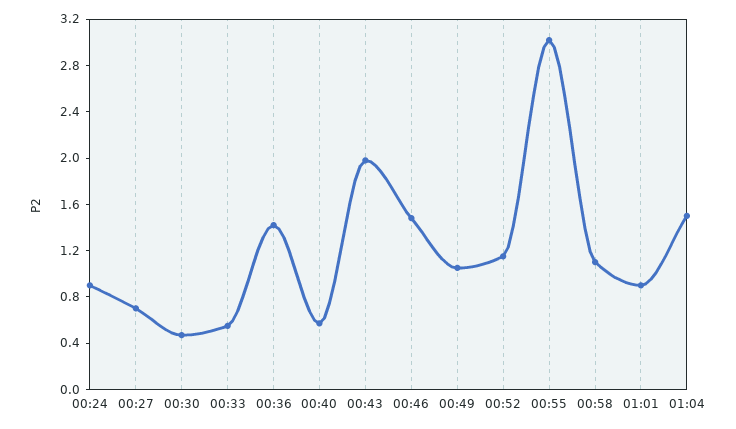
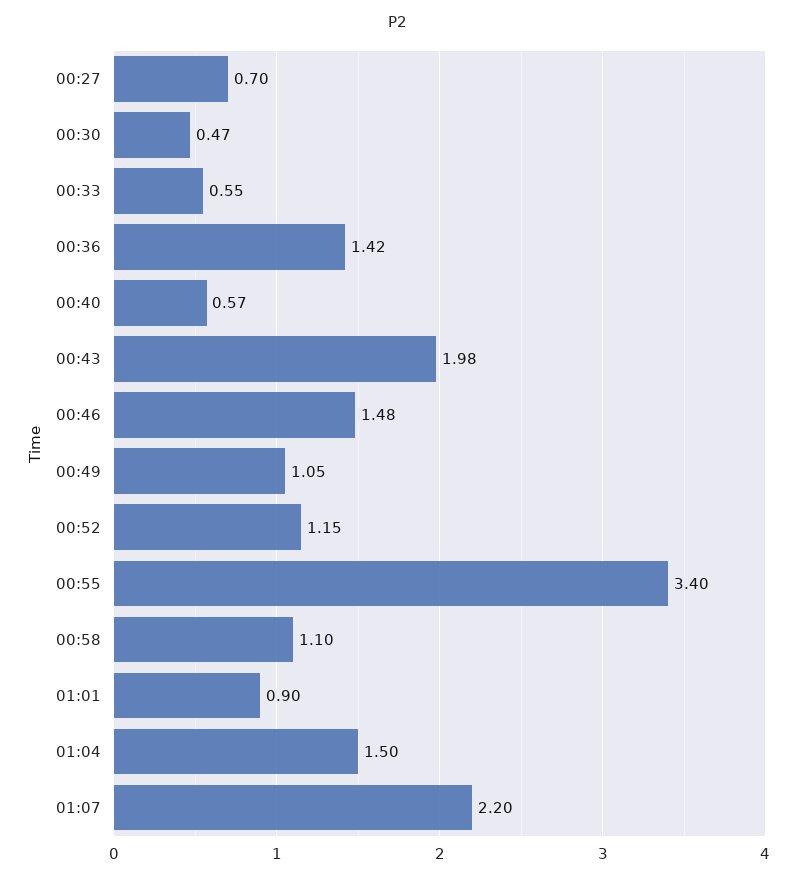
00:24: 0.9 -> none
00:55: 3 -> 3.4
01:07: none -> 2.2

